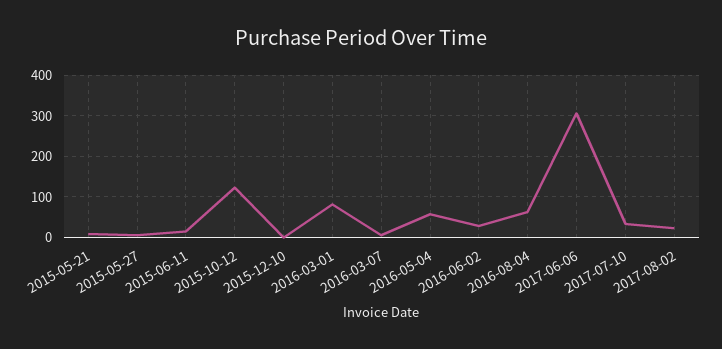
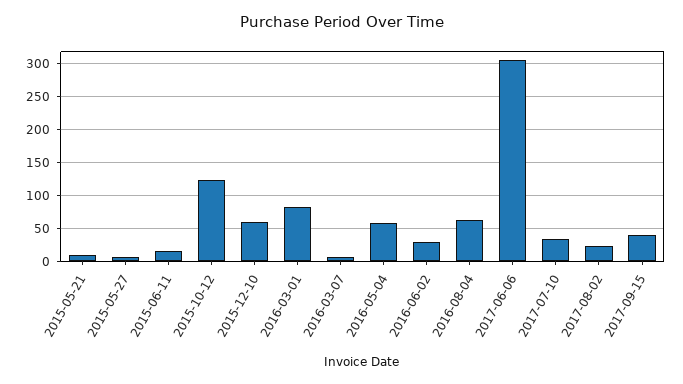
2015-12-10: 0 -> 60
2017-09-15: none -> 40

